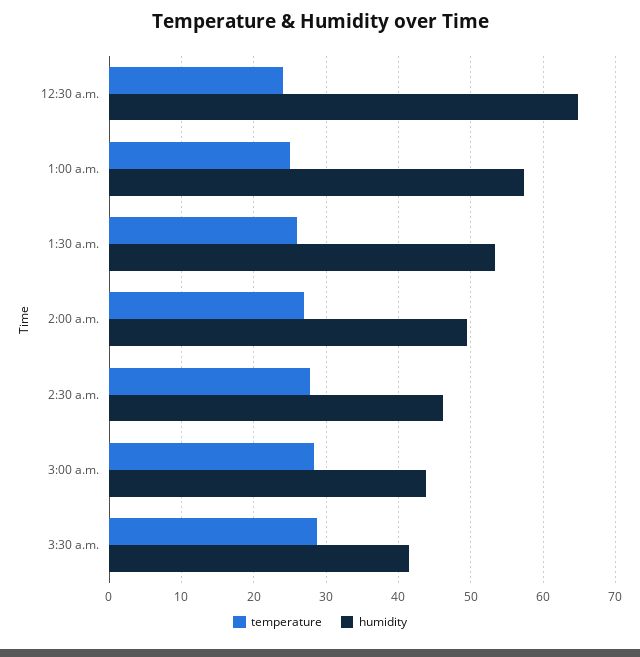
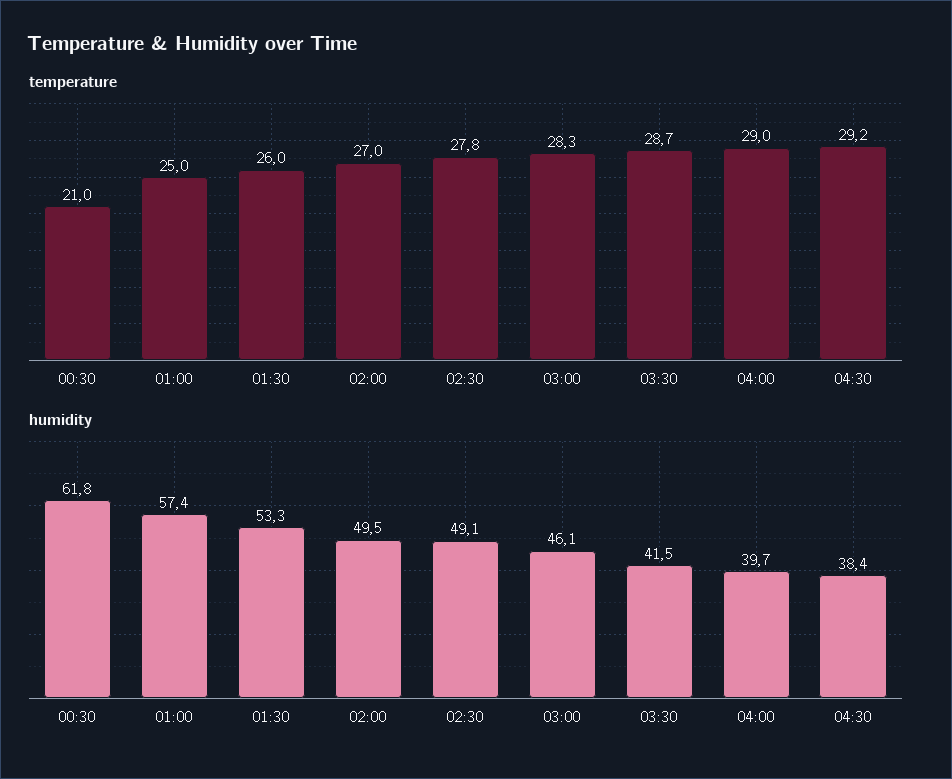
temperature, 12:30 a.m.: 24 -> 21
humidity, 12:30 a.m.: 65 -> 61.8
humidity, 2:30 a.m.: 46 -> 49.1
humidity, 3:00 a.m.: 44 -> 46.1
temperature, 04:00: none -> 29
temperature, 04:30: none -> 29.2
humidity, 04:00: none -> 39.7
humidity, 04:30: none -> 38.4

